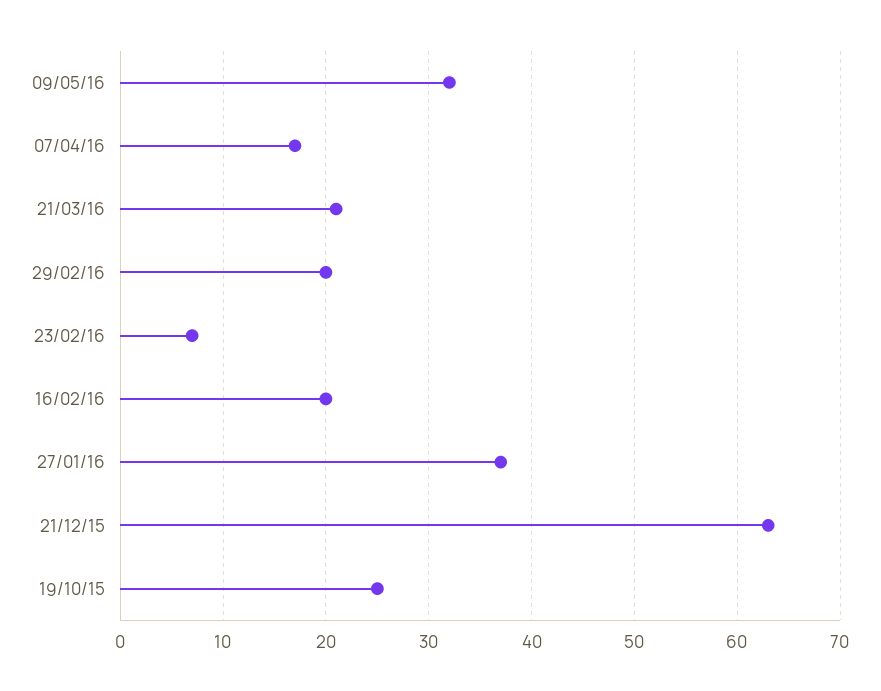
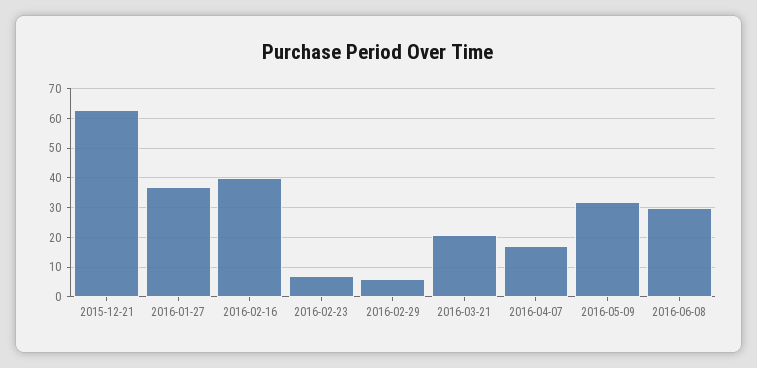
29/02/16: 20 -> 5
16/02/16: 20 -> 40
19/10/15: 25 -> none
2016-06-08: none -> 30

